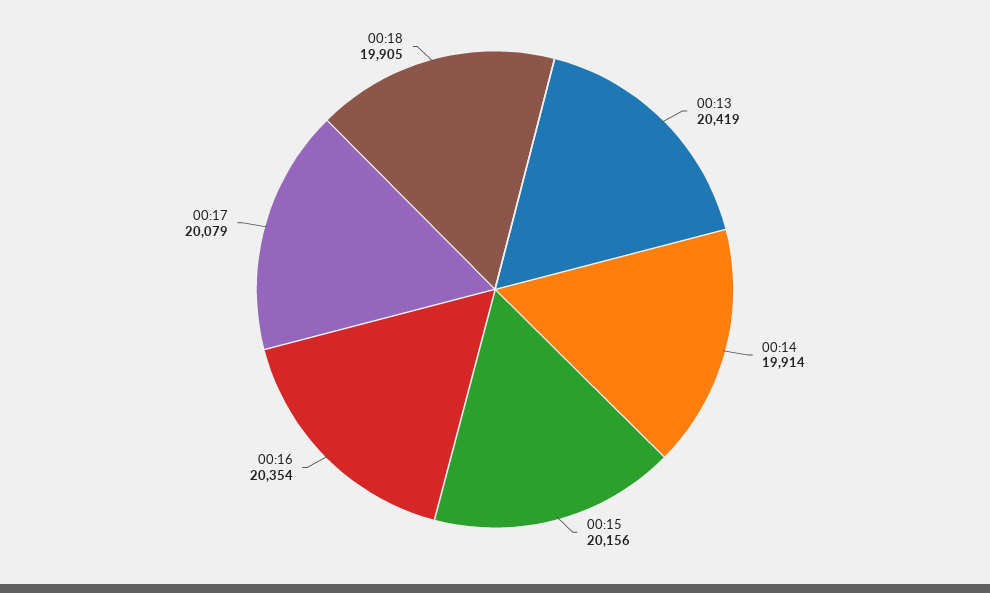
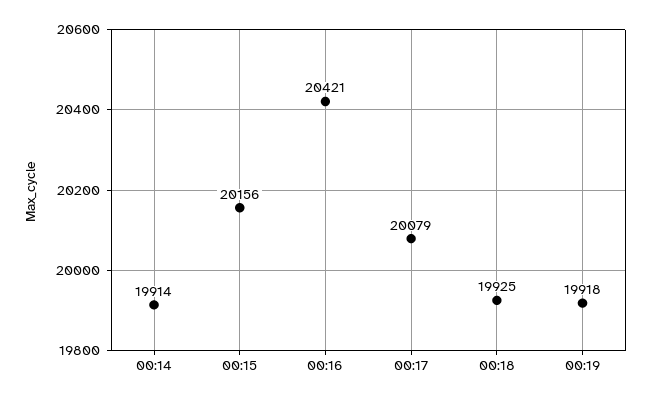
00:13: 20419 -> none
00:16: 20354 -> 20421
00:18: 19905 -> 19925
00:19: none -> 19918

